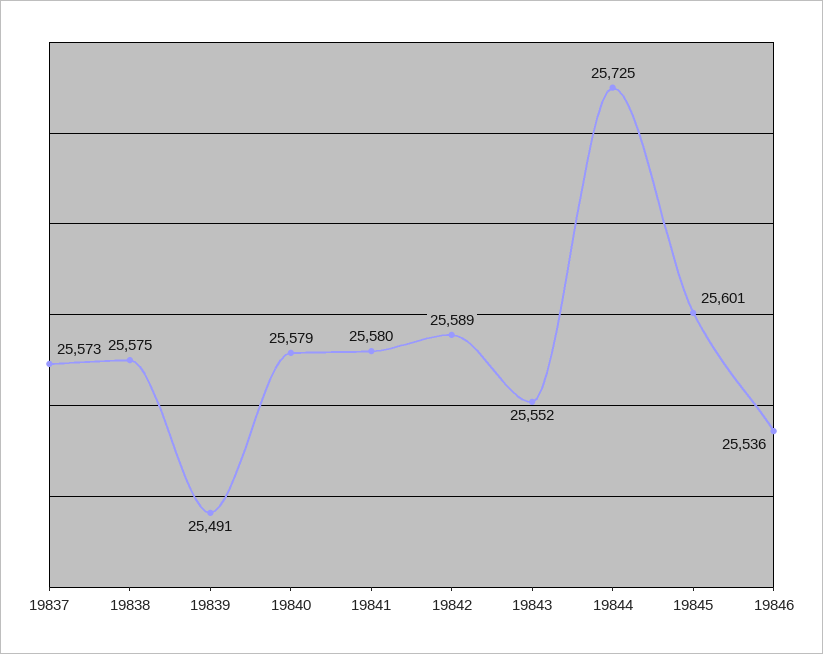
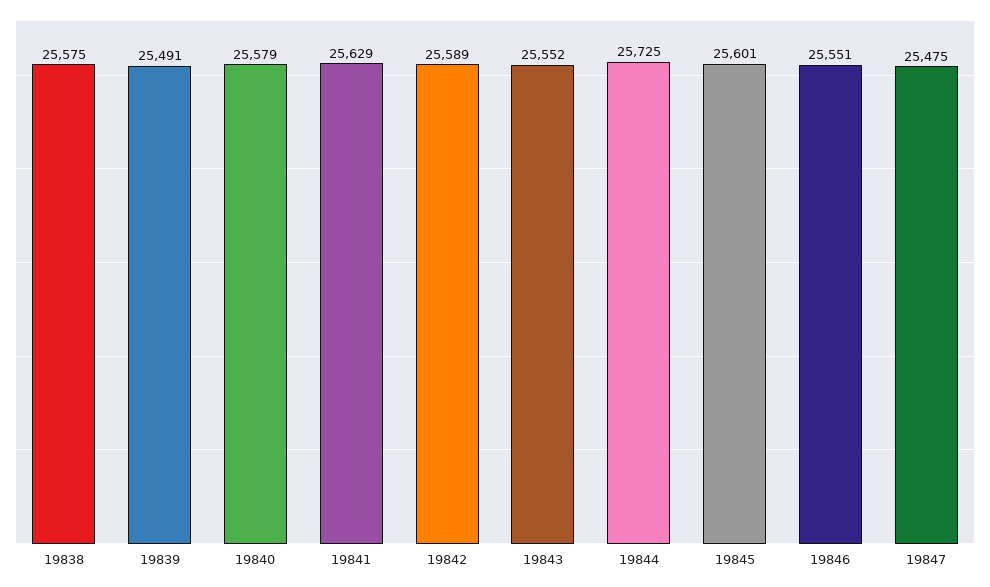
19837: 25573 -> none
19841: 25580 -> 25629
19846: 25536 -> 25551
19847: none -> 25475

